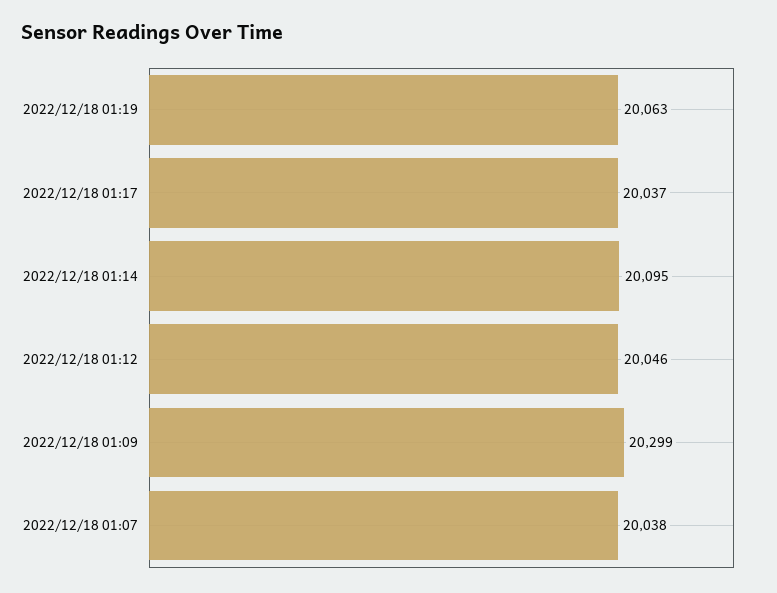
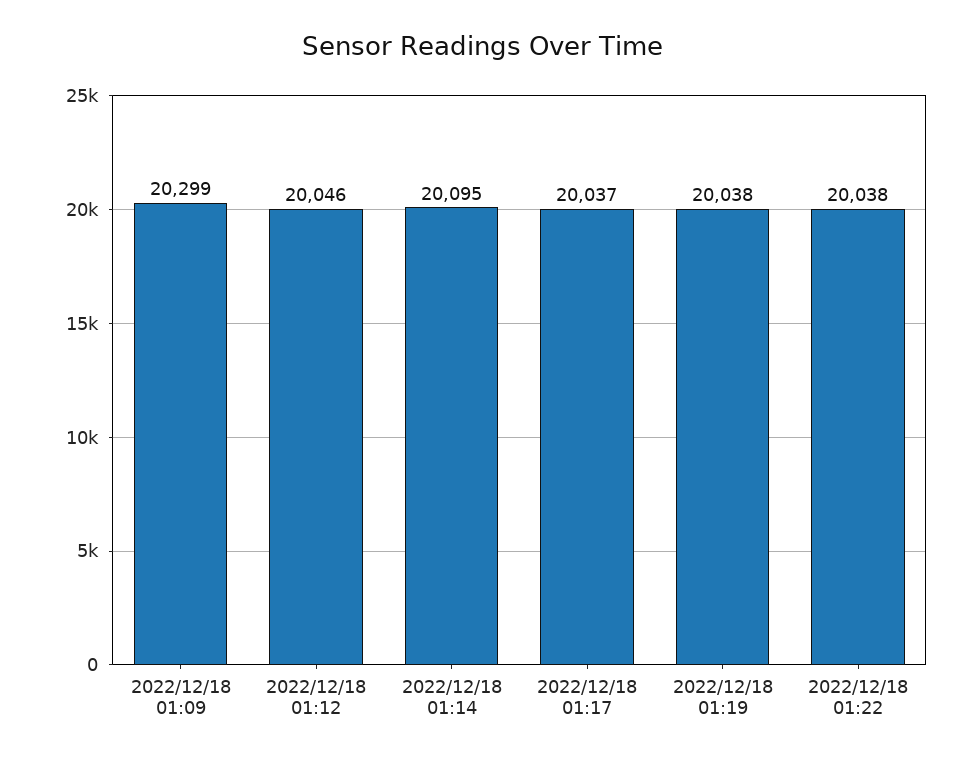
2022/12/18 01:19: 20063 -> 20038
2022/12/18 01:07: 20038 -> none
2022/12/18 01:22: none -> 20038

